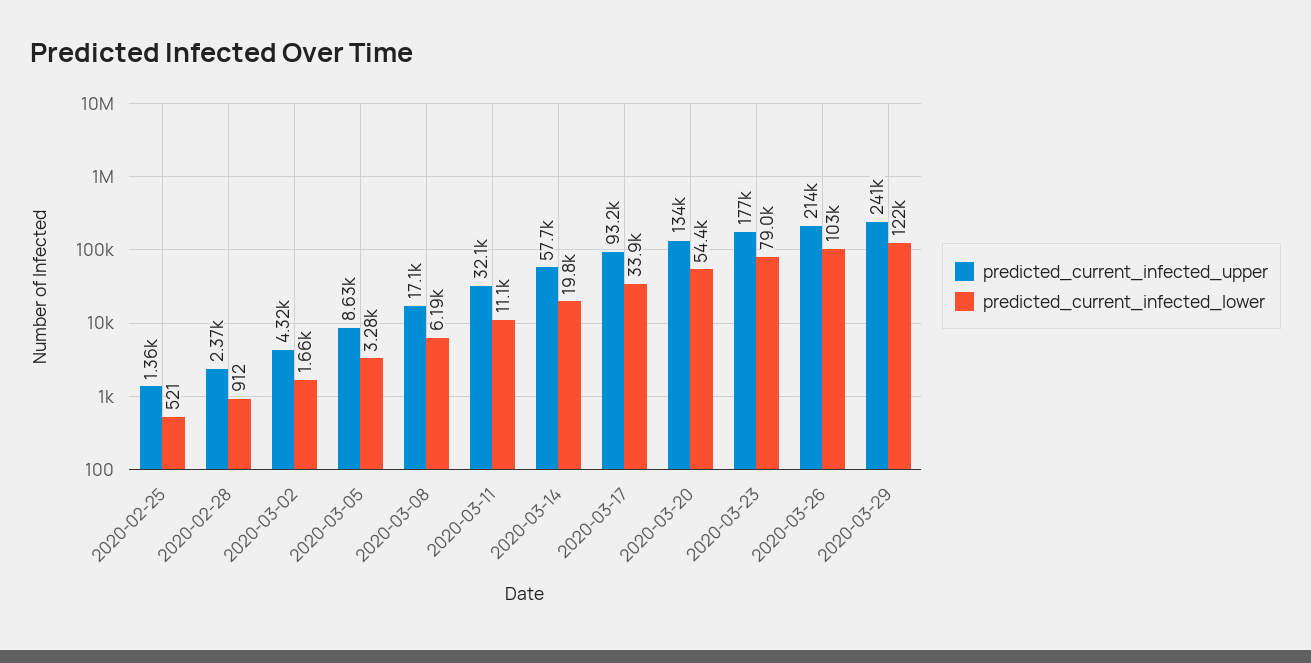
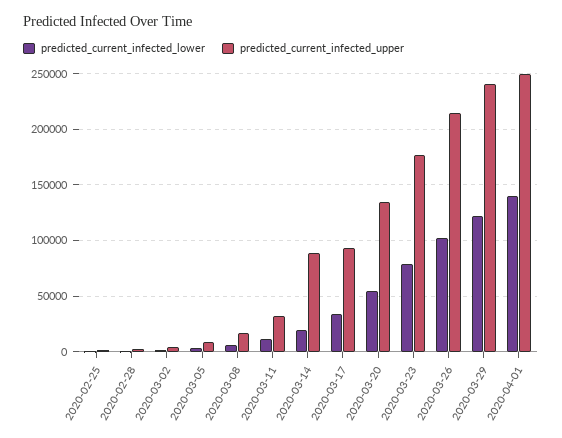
predicted_current_infected_upper, 2020-03-14: 57700 -> 90000
predicted_current_infected_lower, 2020-04-01: none -> 140000
predicted_current_infected_upper, 2020-04-01: none -> 250000

